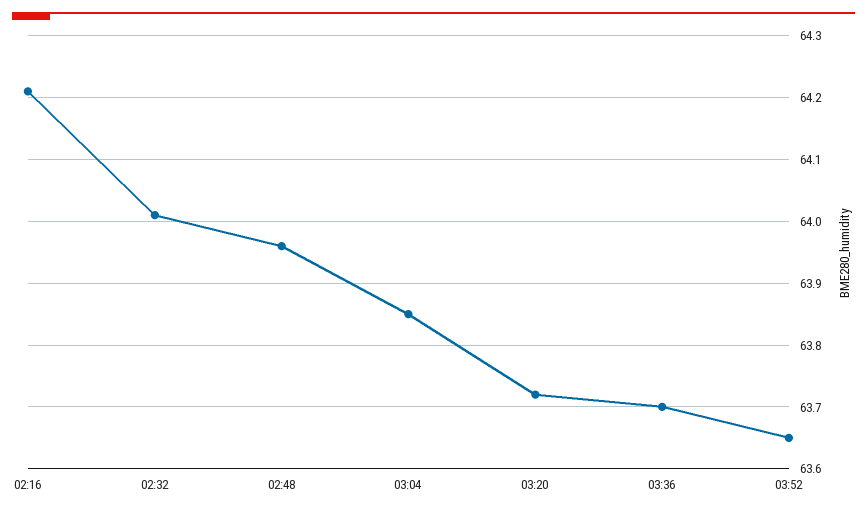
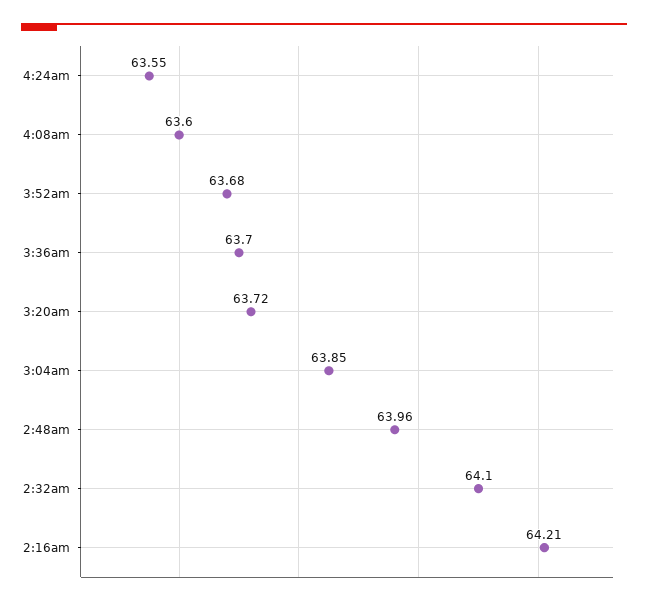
02:32: 64.01 -> 64.1
03:52: 63.65 -> 63.68
4:24am: none -> 63.55
4:08am: none -> 63.6

